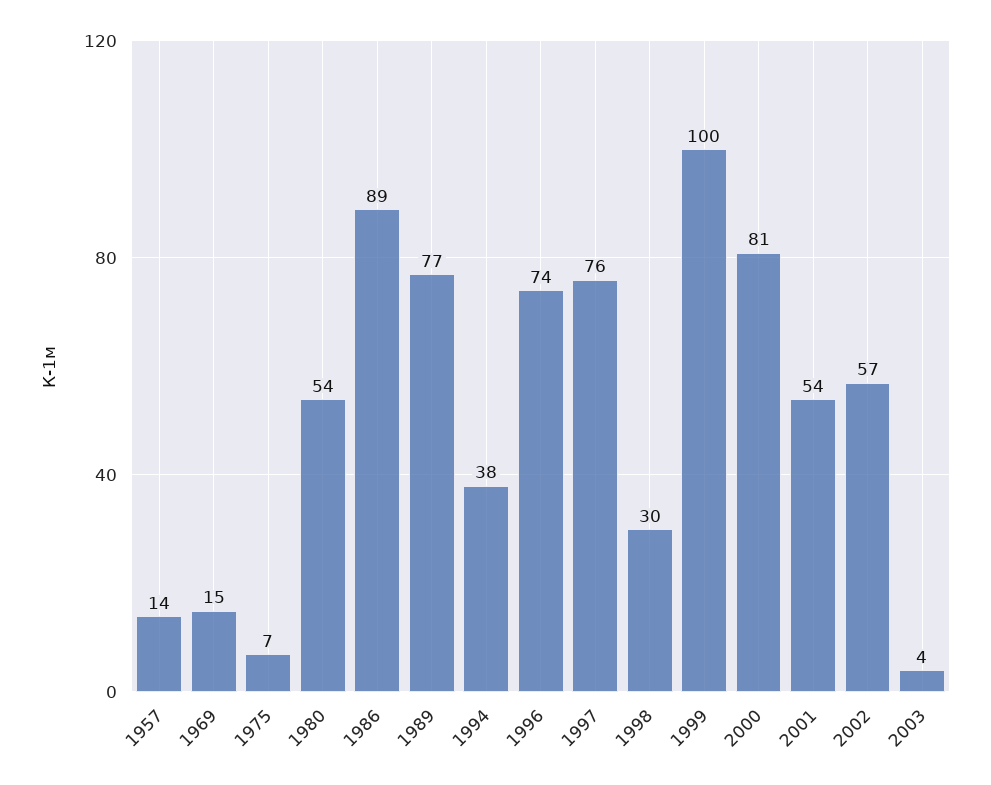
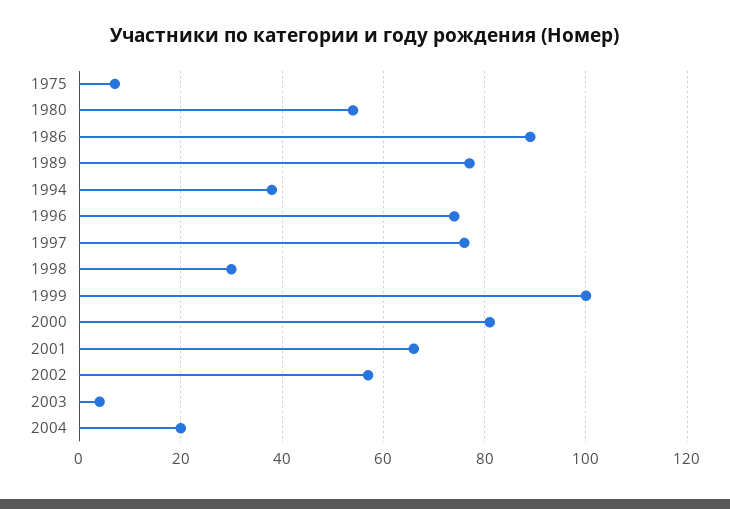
1957: 14 -> none
1969: 15 -> none
2001: 54 -> 65
2004: none -> 20

